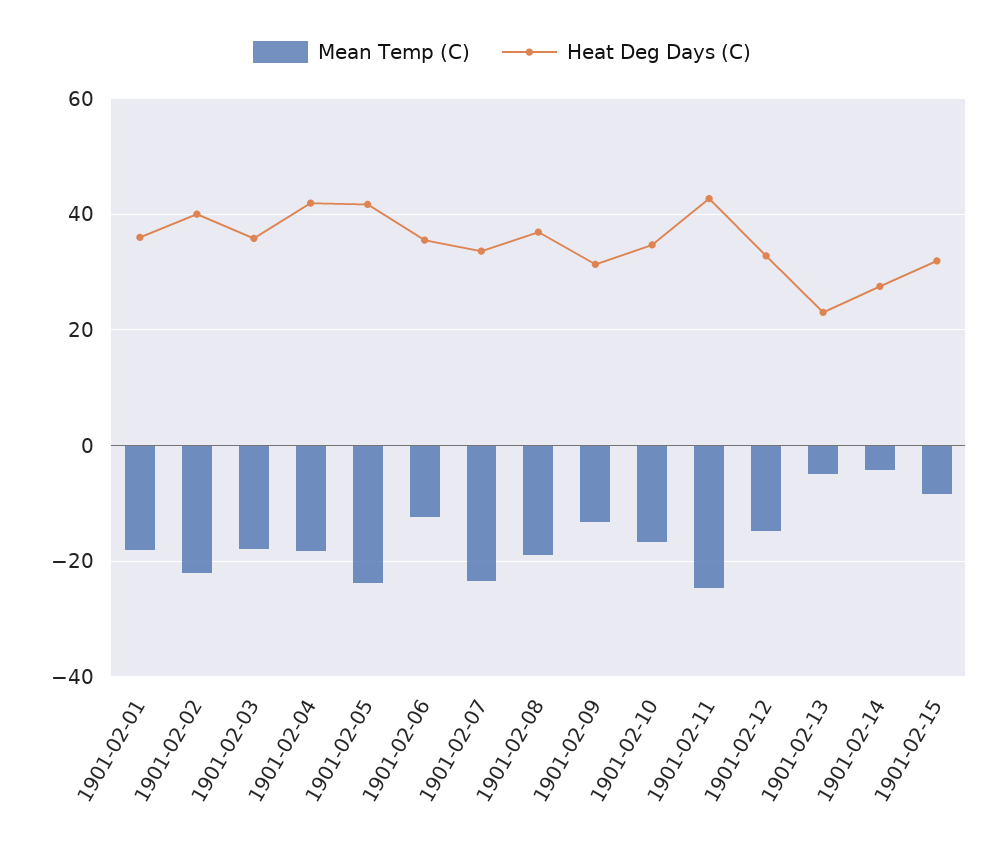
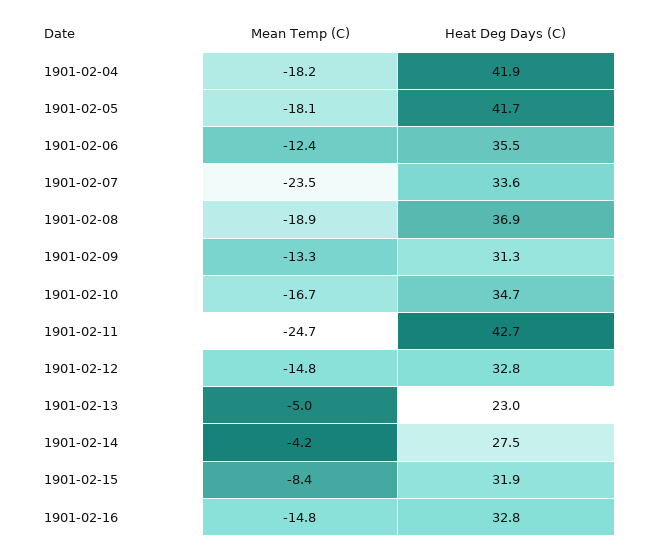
Mean Temp (C), 1901-02-01: -18 -> none
Heat Deg Days (C), 1901-02-01: 36 -> none
Mean Temp (C), 1901-02-02: -22 -> none
Heat Deg Days (C), 1901-02-02: 40 -> none
Mean Temp (C), 1901-02-03: -18 -> none
Heat Deg Days (C), 1901-02-03: 36 -> none
Mean Temp (C), 1901-02-05: -24 -> -18.1
Mean Temp (C), 1901-02-16: none -> -14.8
Heat Deg Days (C), 1901-02-16: none -> 32.8

